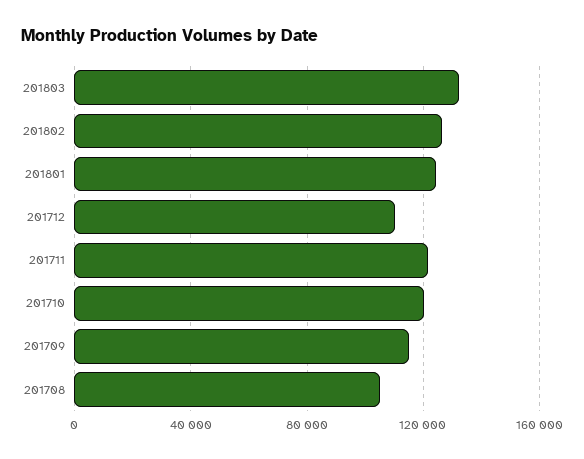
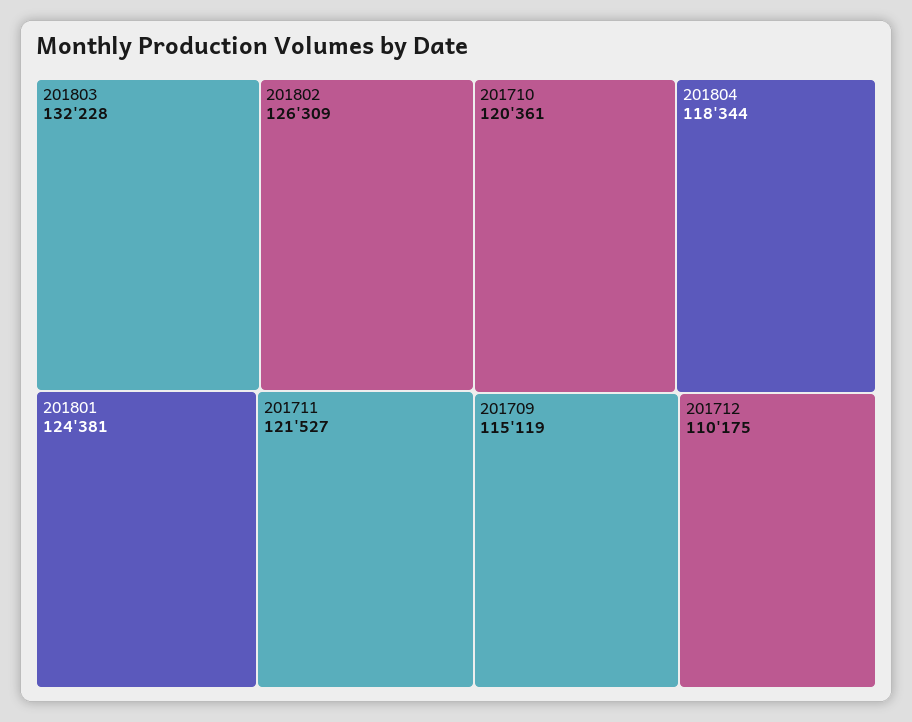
201708: 105000 -> none
201804: none -> 118344

